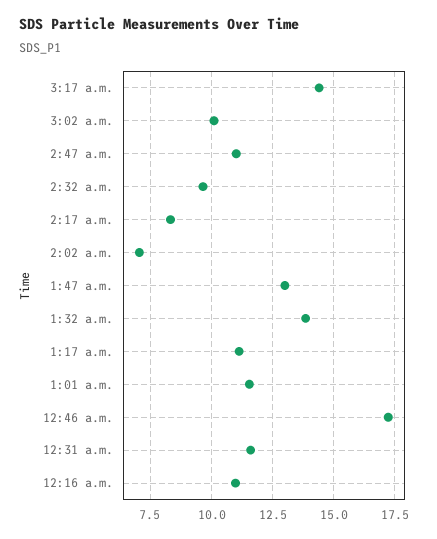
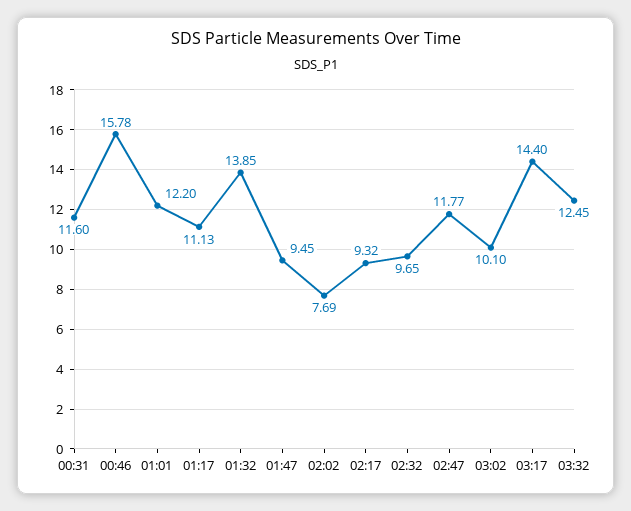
2:47 a.m.: 11 -> 11.77
2:17 a.m.: 8.25 -> 9.32
2:02 a.m.: 7 -> 7.69
1:47 a.m.: 13 -> 9.45
1:01 a.m.: 11.5 -> 12.2
12:46 a.m.: 17.25 -> 15.78
12:16 a.m.: 11 -> none
03:32: none -> 12.45

